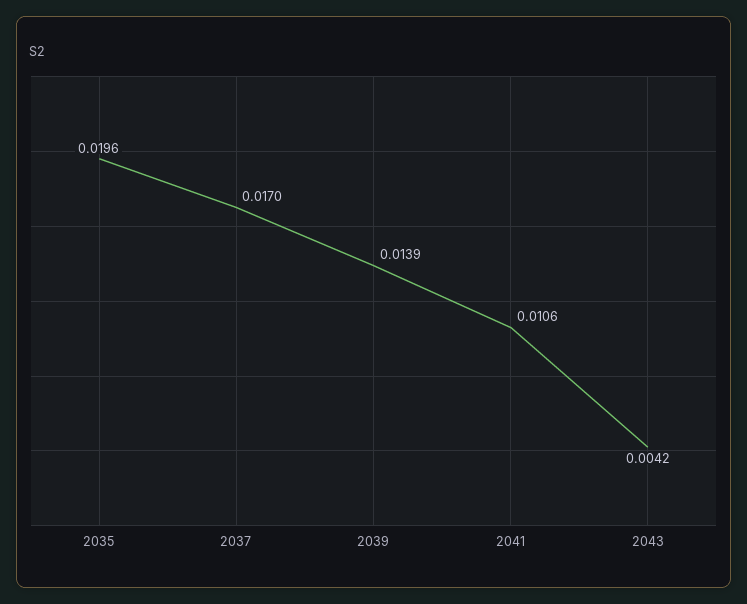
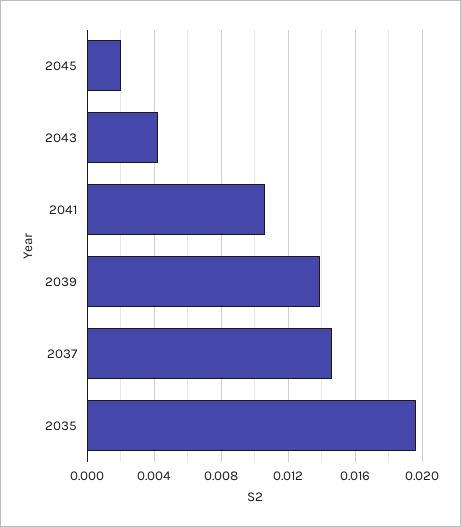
2037: 0.017 -> 0.0145
2045: none -> 0.002

